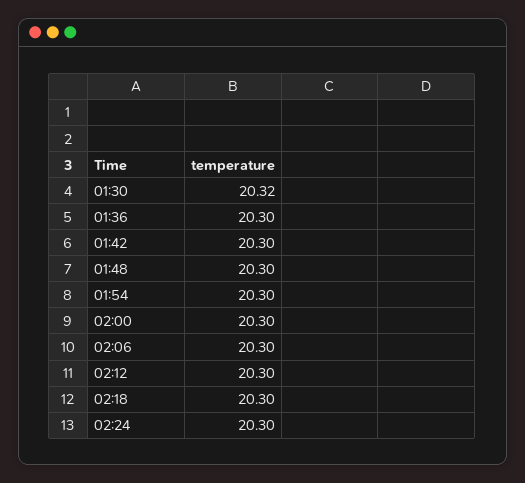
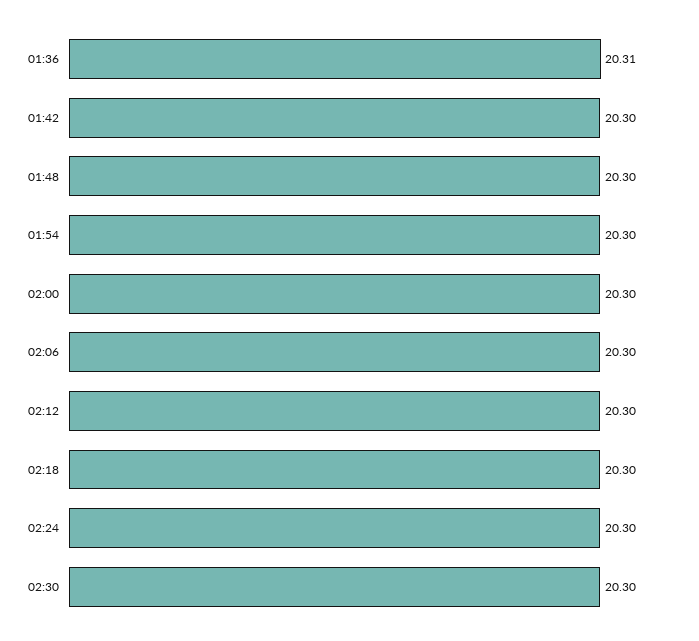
01:30: 20.32 -> none
01:36: 20.3 -> 20.31
02:30: none -> 20.3

